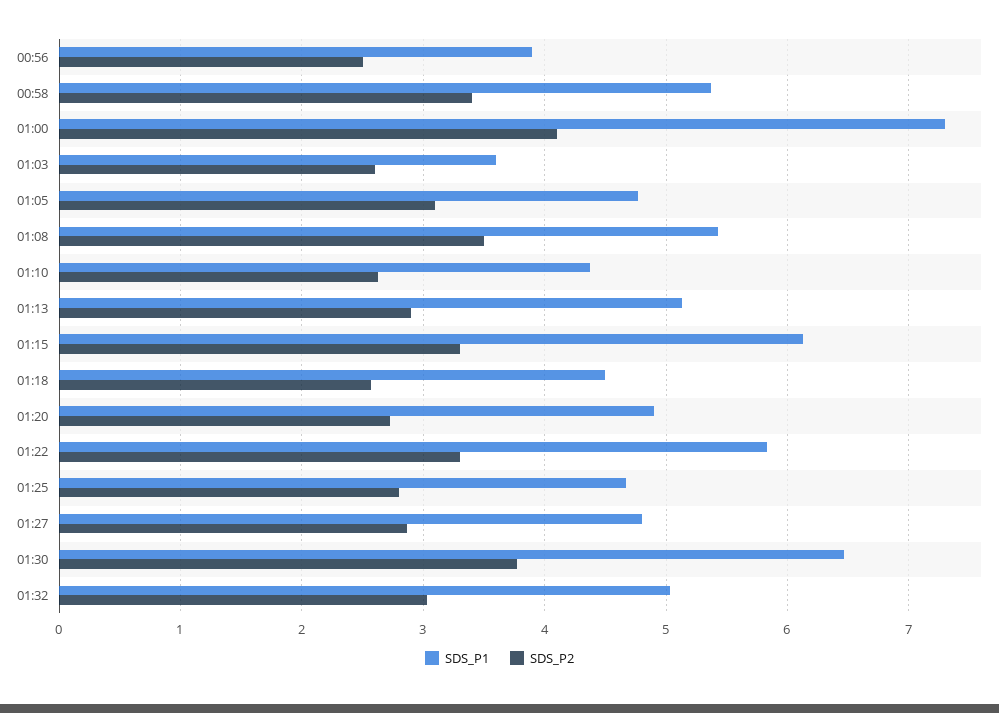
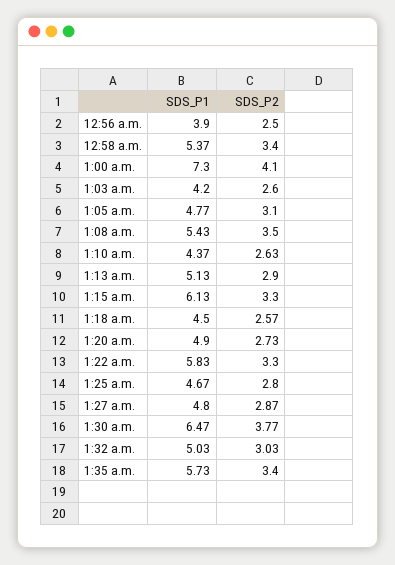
SDS_P1, 01:03: 3.6 -> 4.2
SDS_P1, 1:35 a.m.: none -> 5.73
SDS_P2, 1:35 a.m.: none -> 3.4

